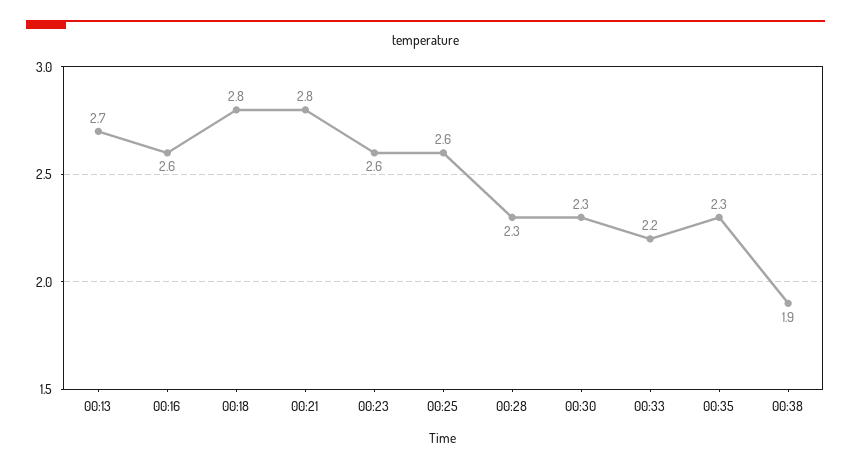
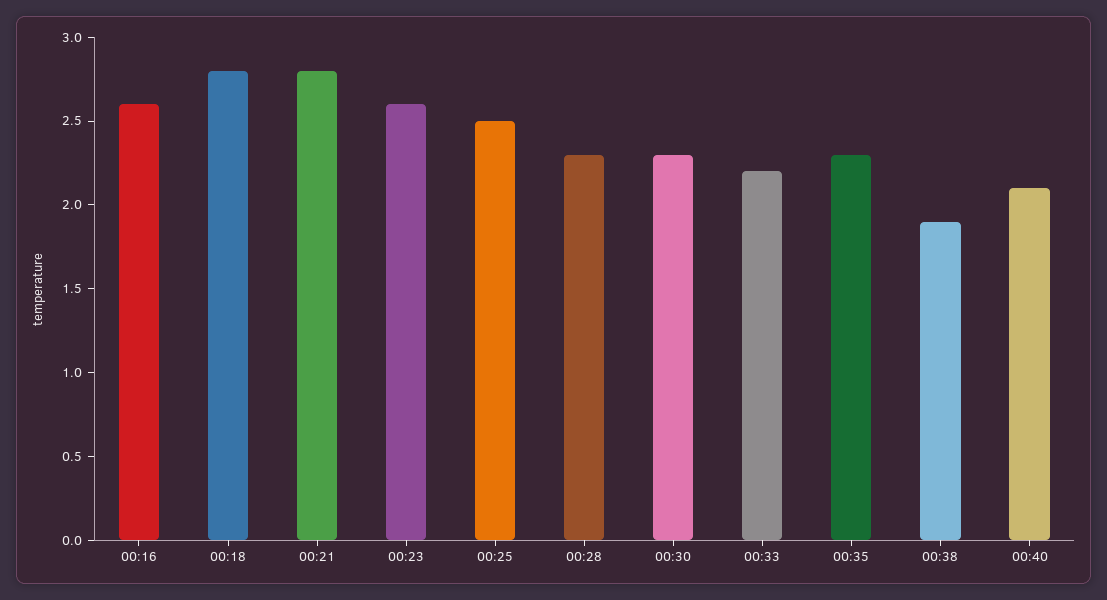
00:13: 2.7 -> none
00:25: 2.6 -> 2.5
00:40: none -> 2.1

